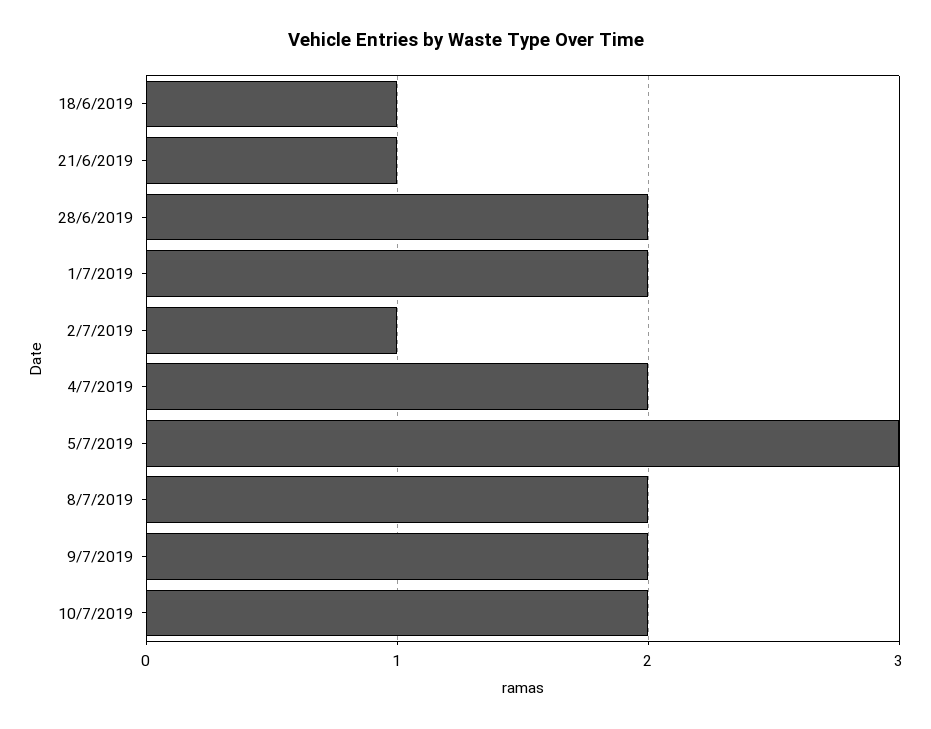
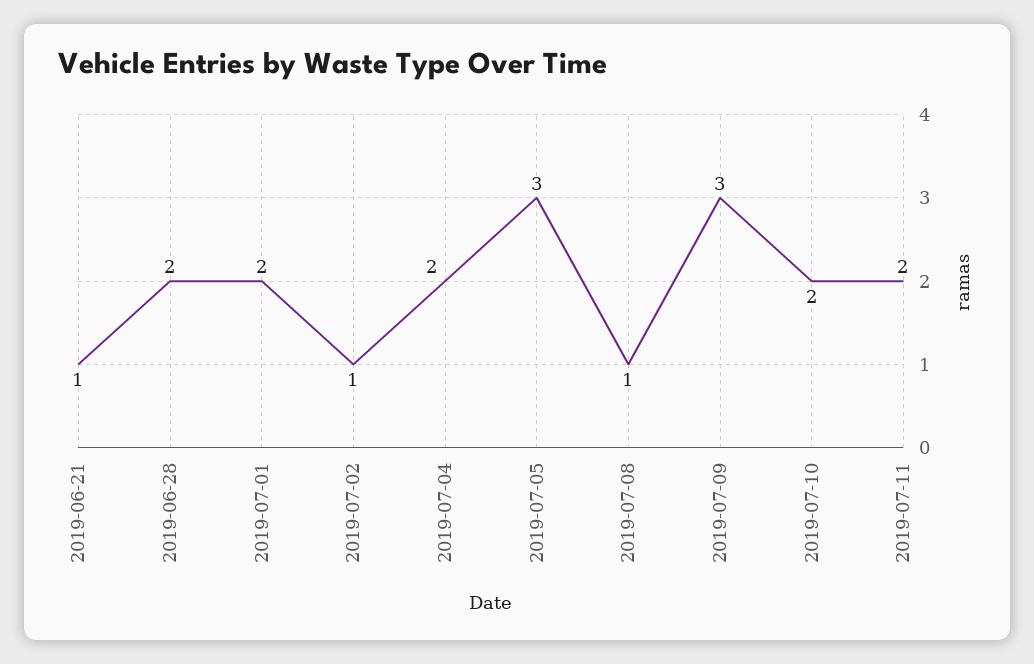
18/6/2019: 1 -> none
8/7/2019: 2 -> 1
9/7/2019: 2 -> 3
2019-07-11: none -> 2

